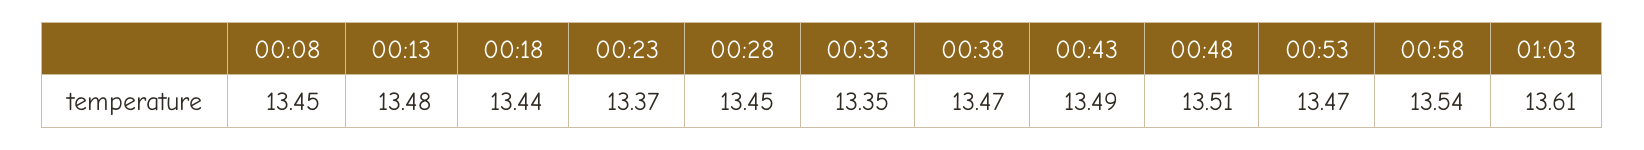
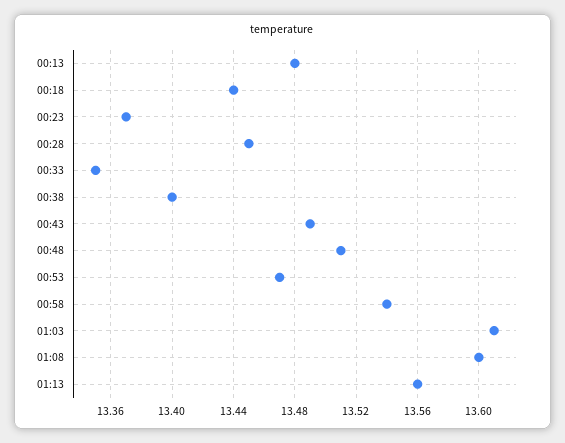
00:08: 13.45 -> none
00:38: 13.47 -> 13.4
01:08: none -> 13.6
01:13: none -> 13.56

